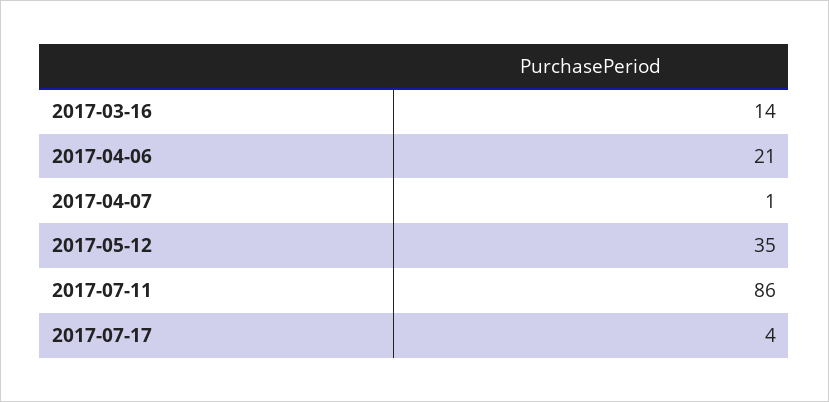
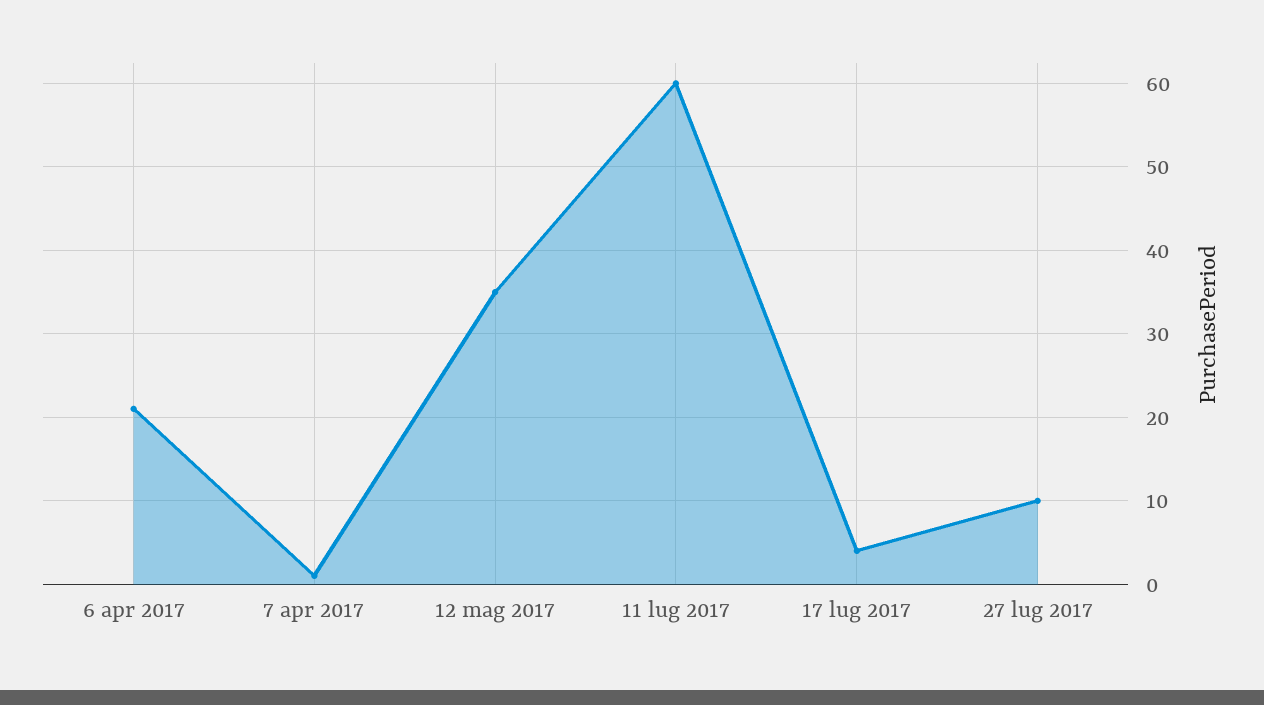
2017-03-16: 14 -> none
2017-07-11: 86 -> 60
27 lug 2017: none -> 10

